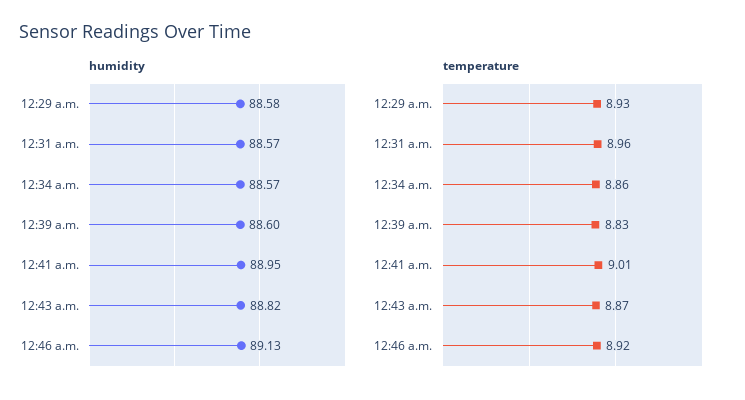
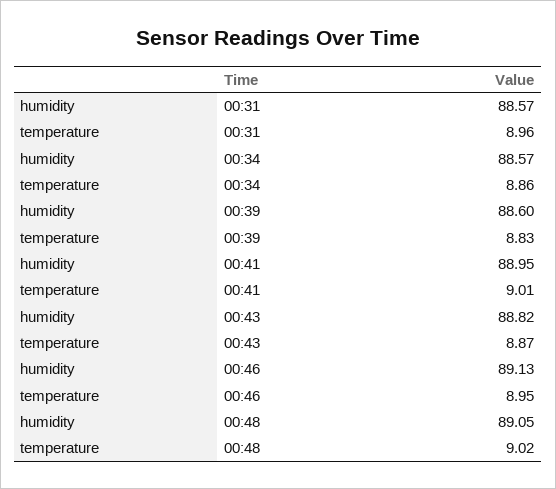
humidity, 12:29 a.m.: 88.58 -> none
temperature, 12:29 a.m.: 8.93 -> none
temperature, 12:46 a.m.: 8.92 -> 8.95
humidity, 00:48: none -> 89.05
temperature, 00:48: none -> 9.02

